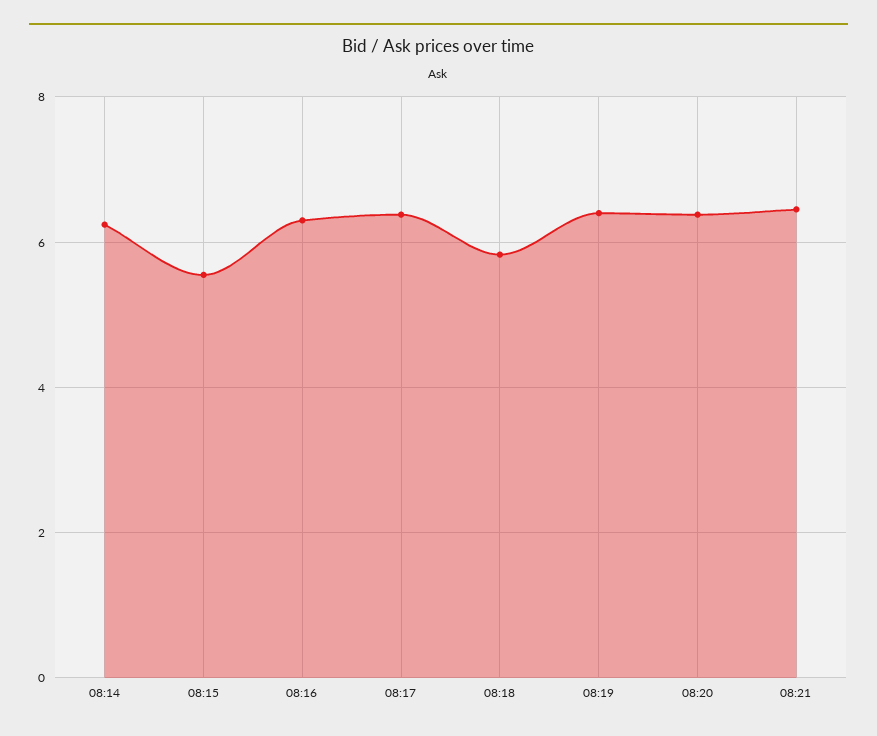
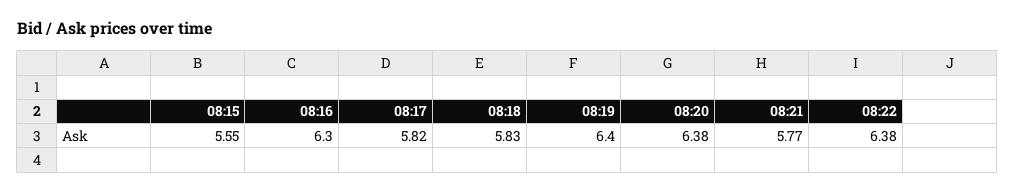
08:14: 6.2 -> none
08:17: 6.4 -> 5.82
08:21: 6.4 -> 5.77
08:22: none -> 6.38

